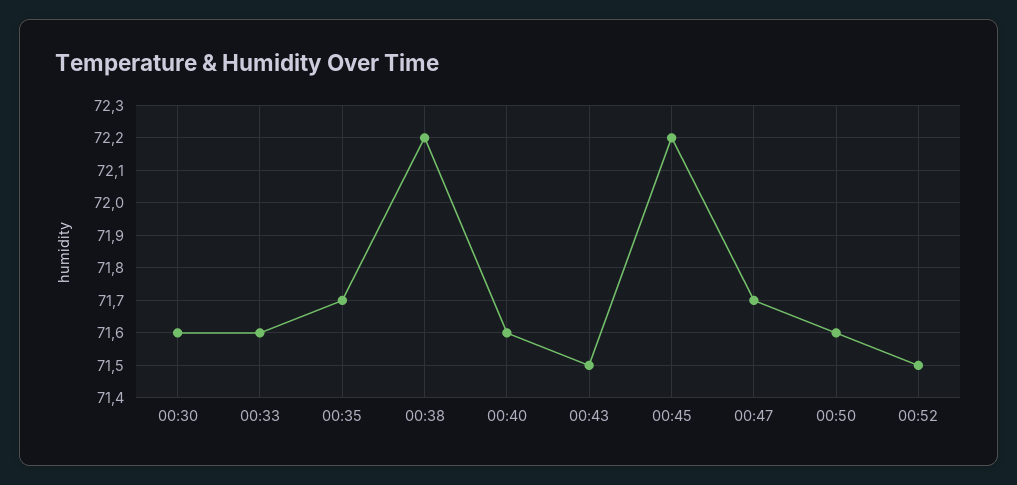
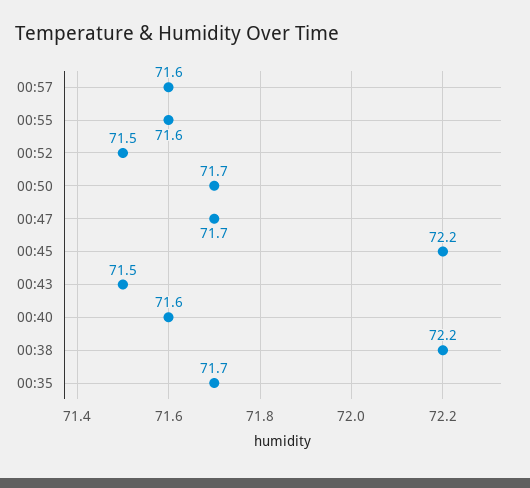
00:30: 71.6 -> none
00:33: 71.6 -> none
00:50: 71.6 -> 71.7
00:57: none -> 71.6
00:55: none -> 71.6

